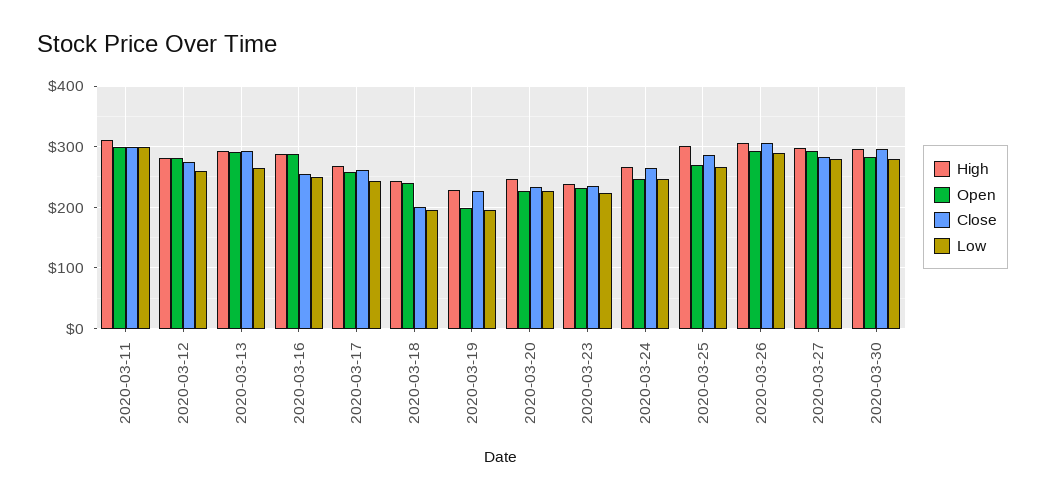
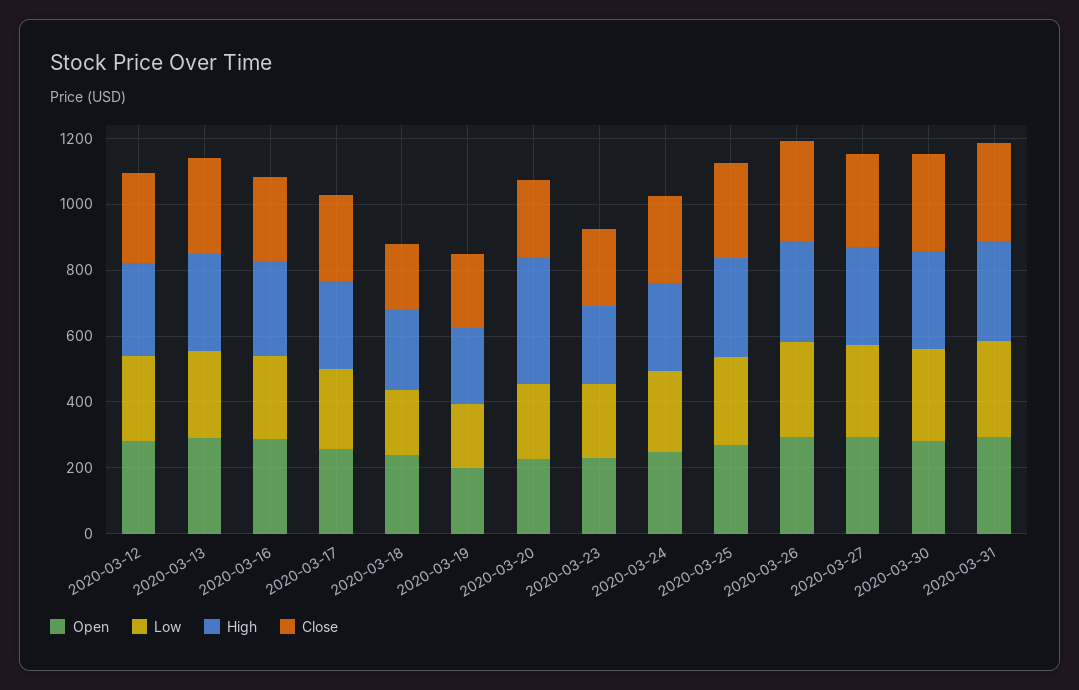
High, 2020-03-11: 310 -> none
Open, 2020-03-11: 300 -> none
Close, 2020-03-11: 300 -> none
Low, 2020-03-11: 300 -> none
High, 2020-03-20: 250 -> 400
Open, 2020-03-31: none -> 300
Low, 2020-03-31: none -> 300
High, 2020-03-31: none -> 300
Close, 2020-03-31: none -> 300

